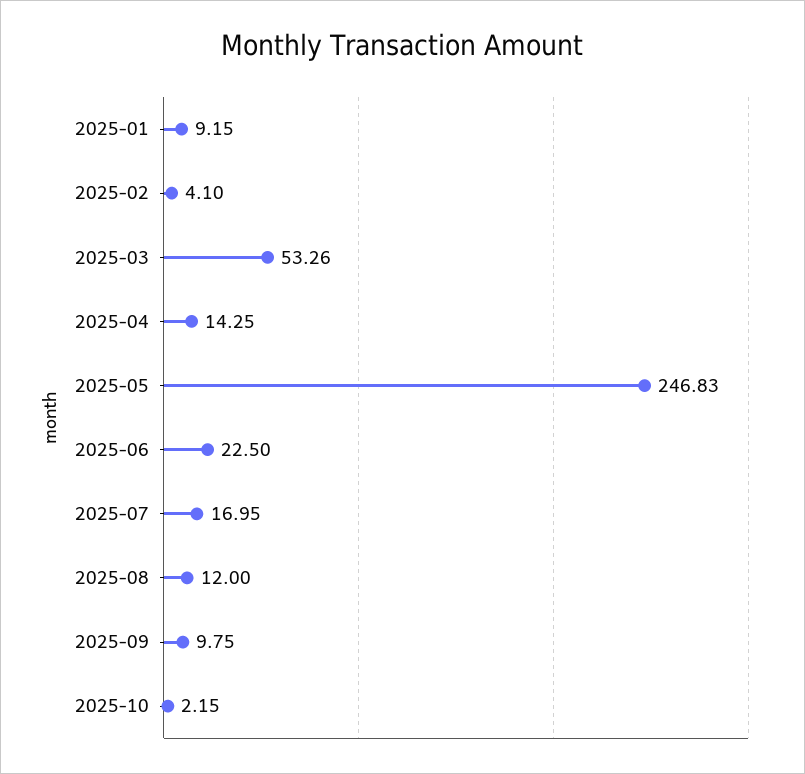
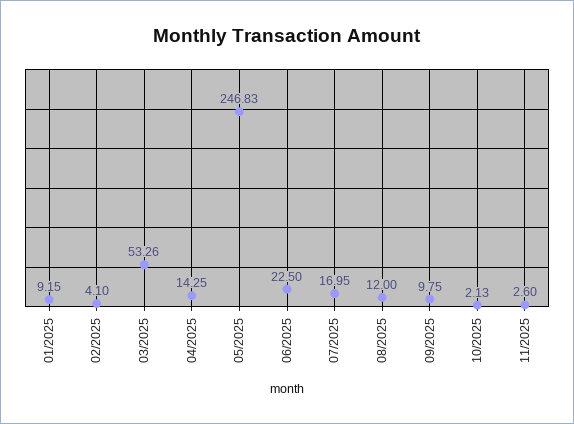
2025-10: 2.15 -> 2.13
11/2025: none -> 2.6

